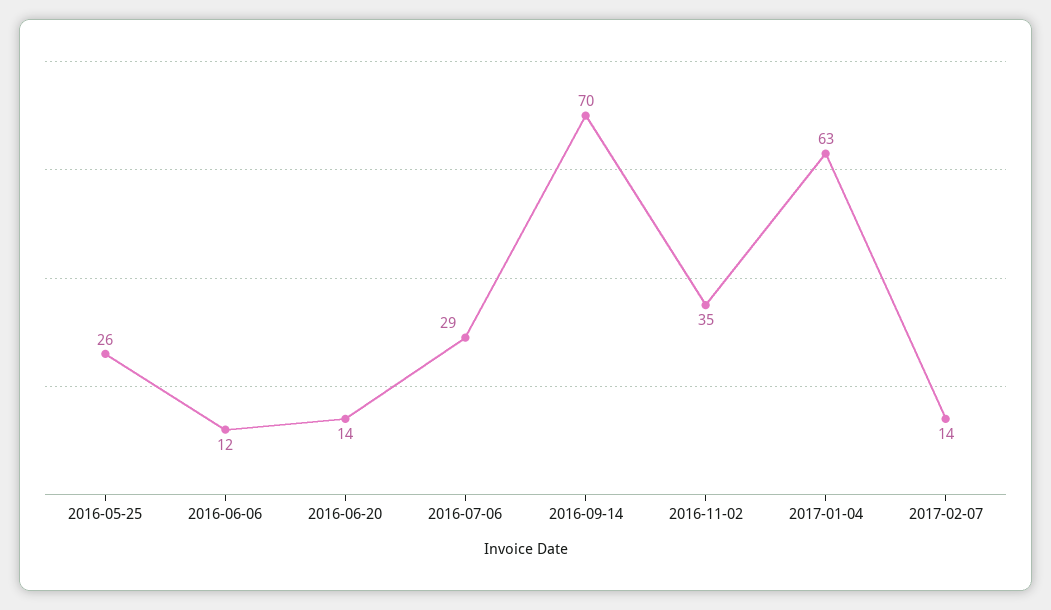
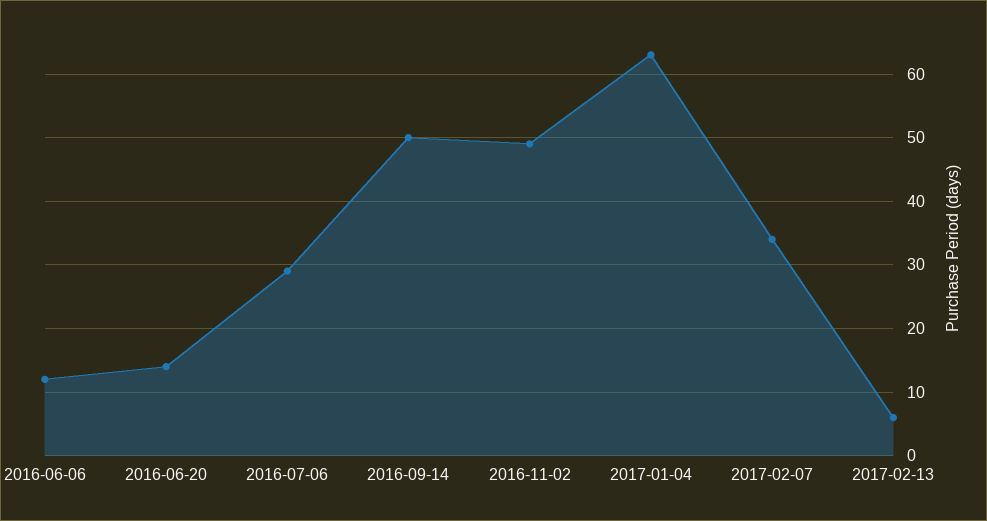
2016-05-25: 26 -> none
2016-09-14: 70 -> 50
2016-11-02: 35 -> 49
2017-02-07: 14 -> 34
2017-02-13: none -> 6

